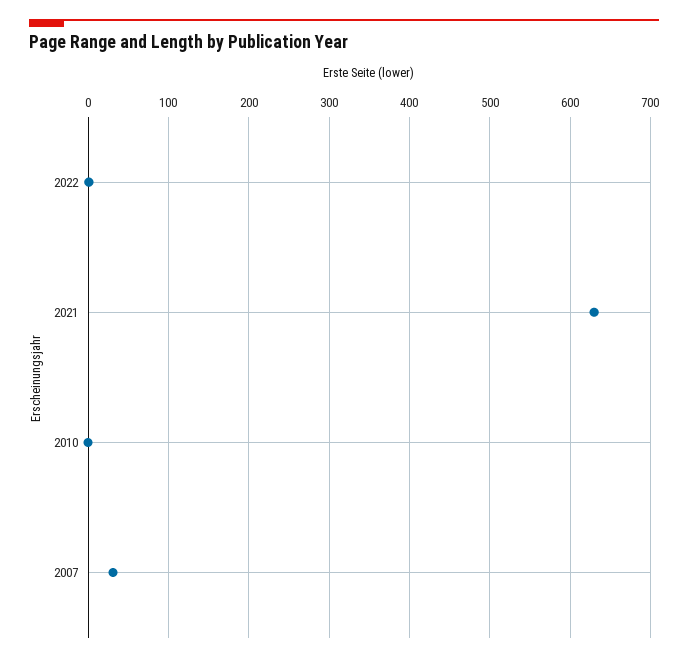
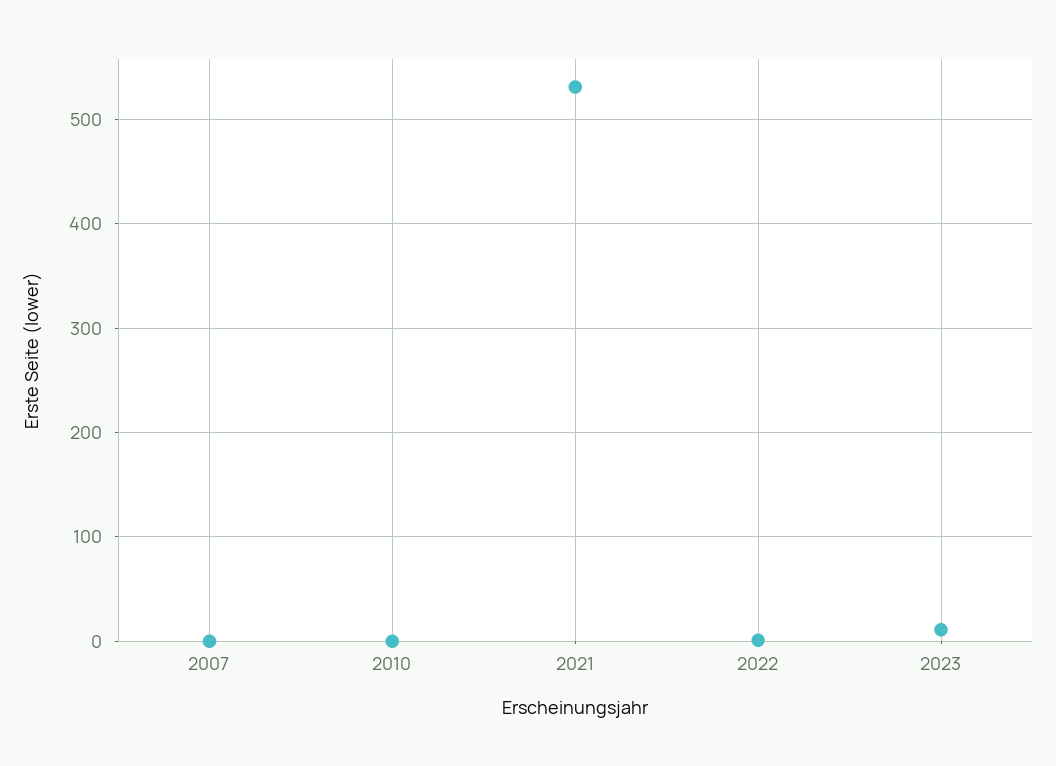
2021: 630 -> 530
2007: 30 -> 0
2023: none -> 10

